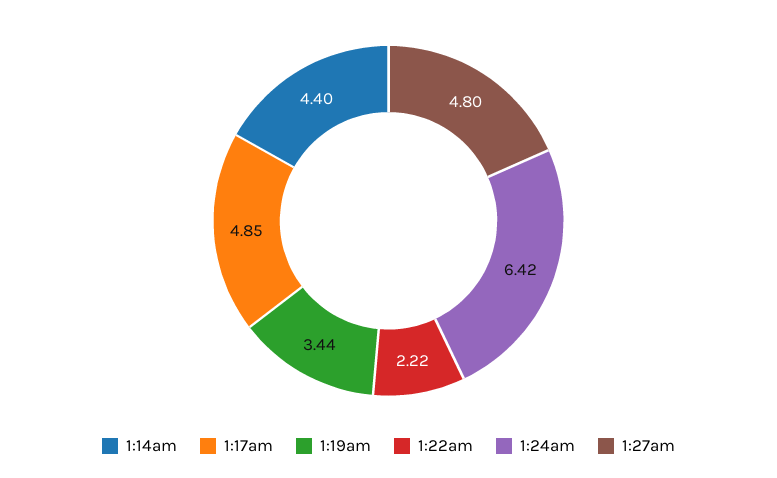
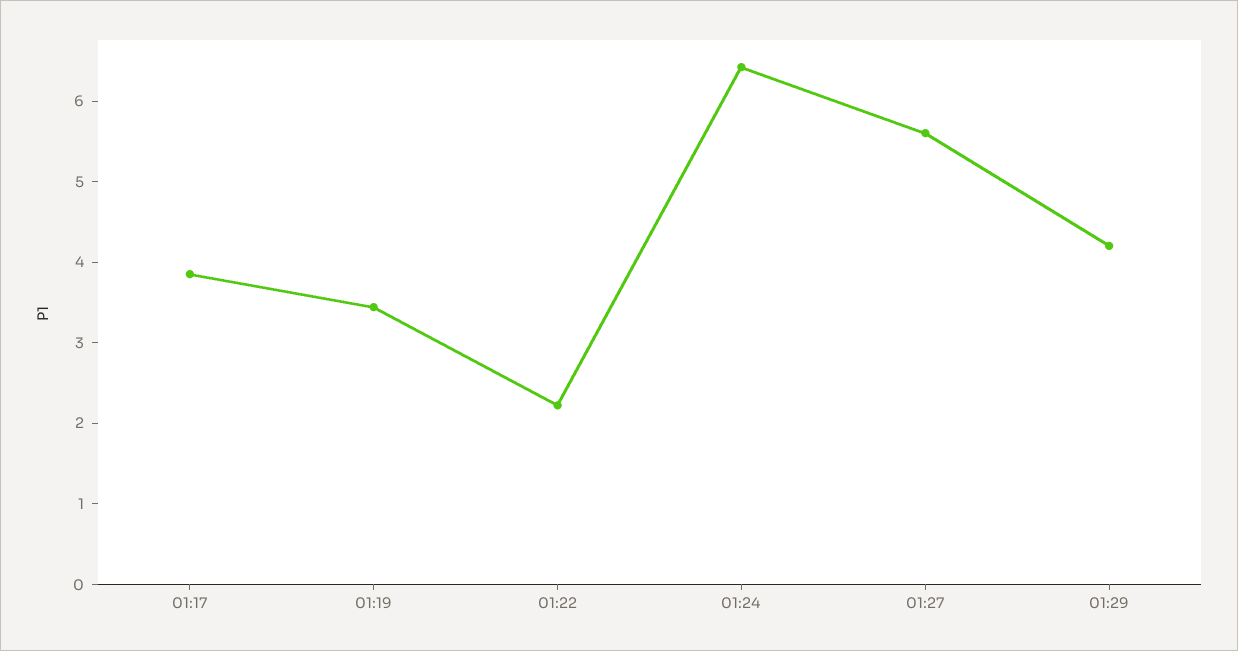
1:14am: 4.4 -> none
1:17am: 4.85 -> 3.8
1:27am: 4.8 -> 5.6
01:29: none -> 4.2

